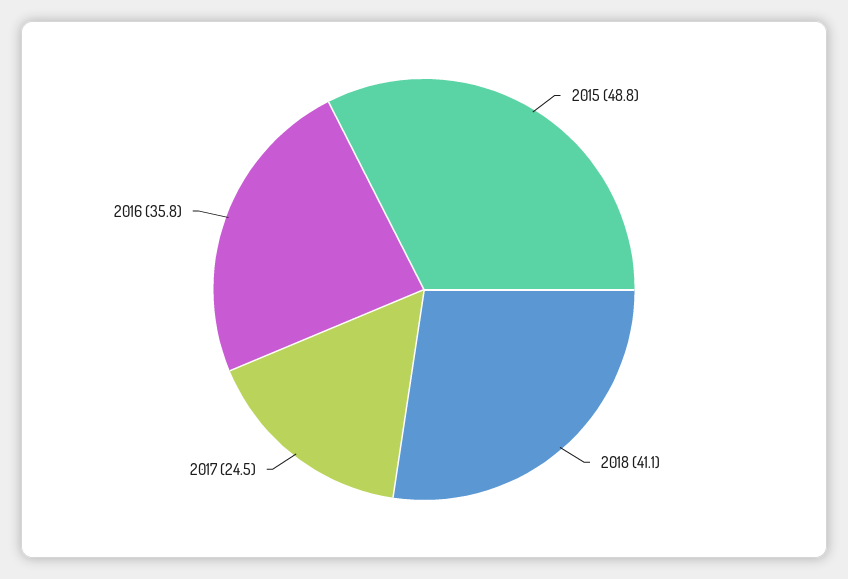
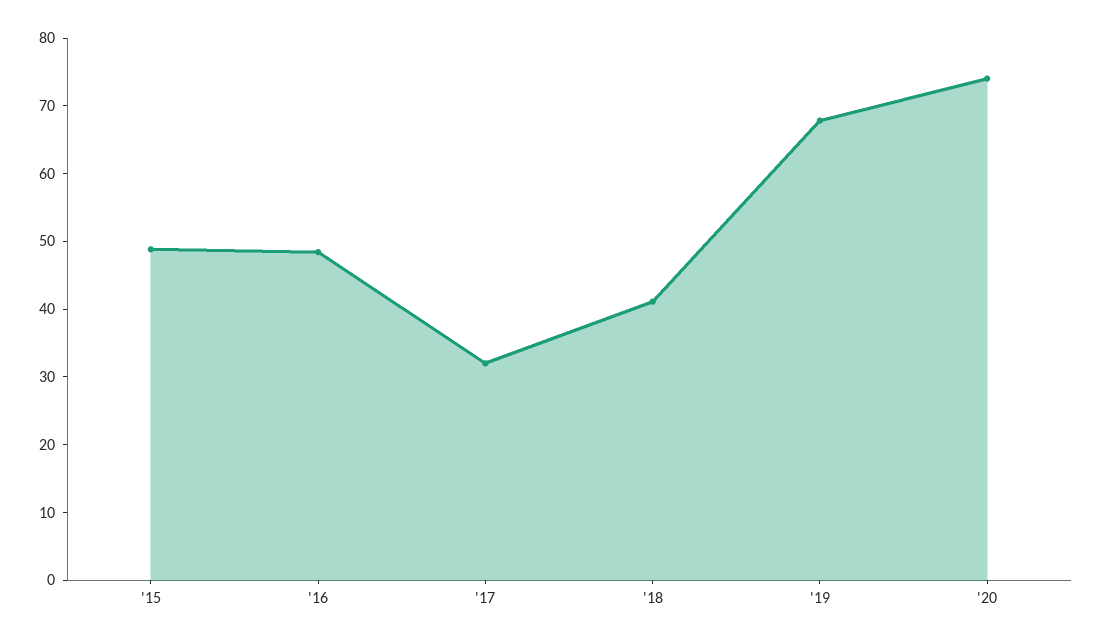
2017: 24.5 -> 32
2016: 35.8 -> 48
'19: none -> 68
'20: none -> 74

